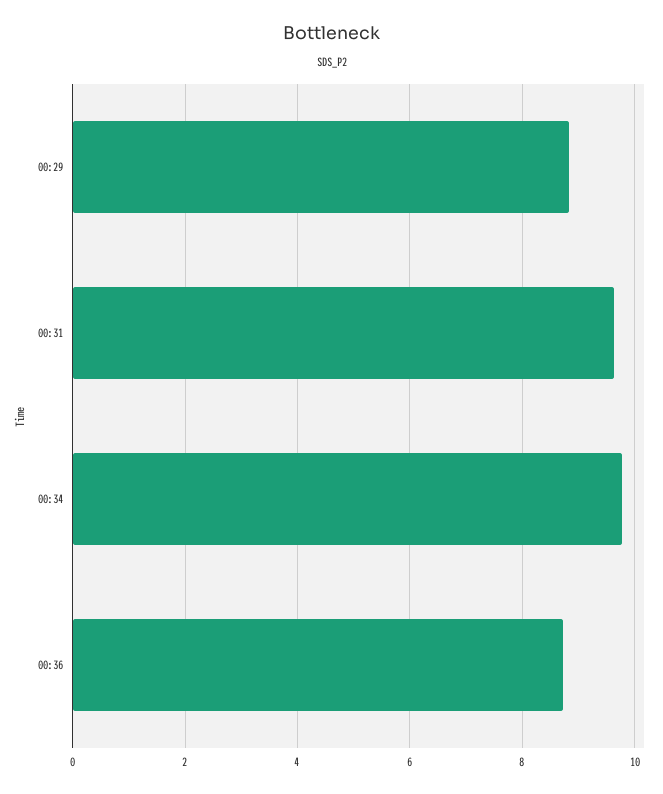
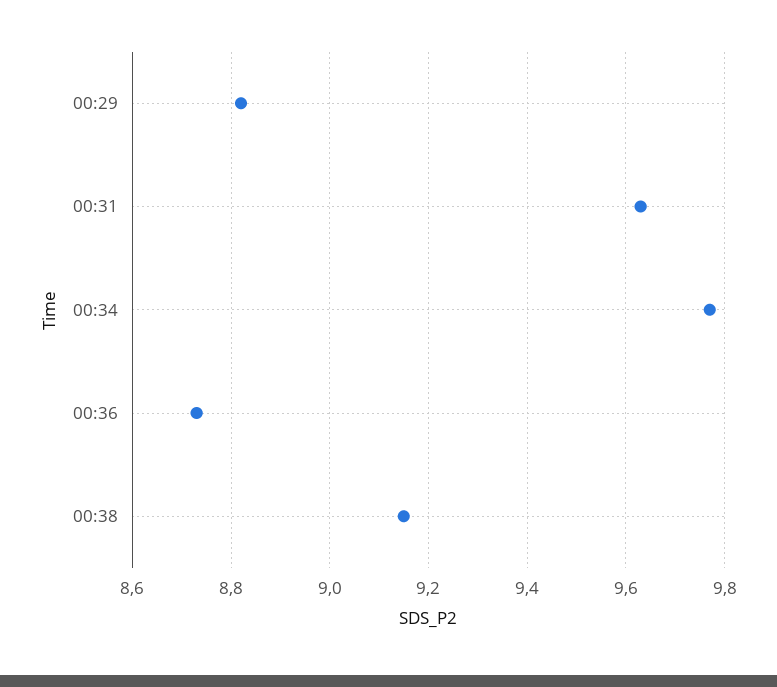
00:38: none -> 9.15

